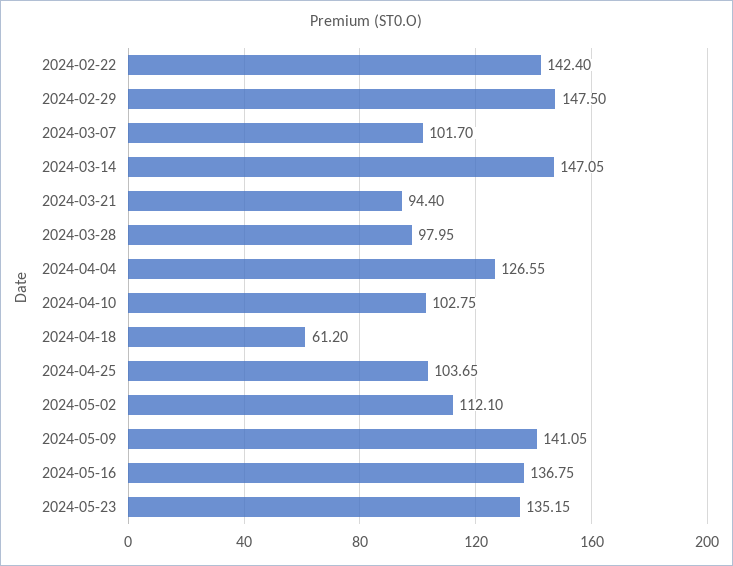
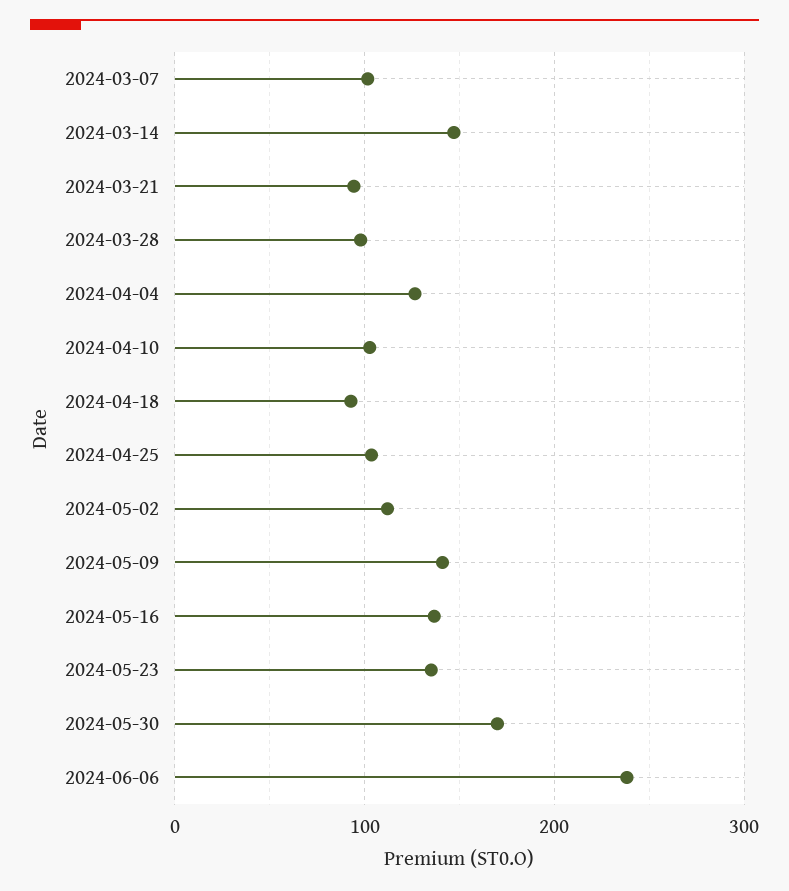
2024-02-22: 142.4 -> none
2024-02-29: 147.5 -> none
2024-04-18: 61.2 -> 90
2024-05-30: none -> 170
2024-06-06: none -> 240

